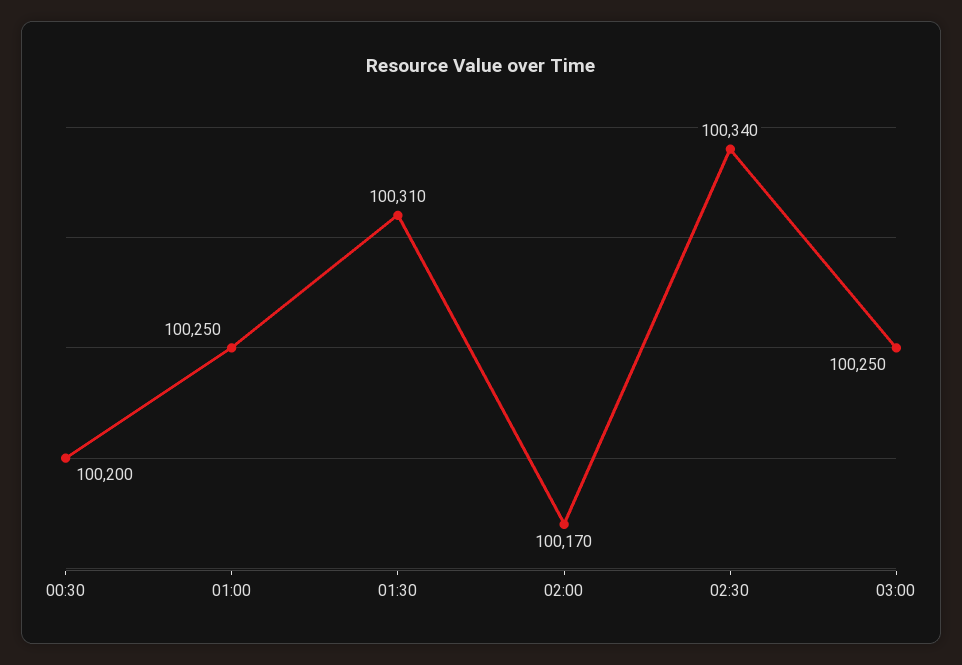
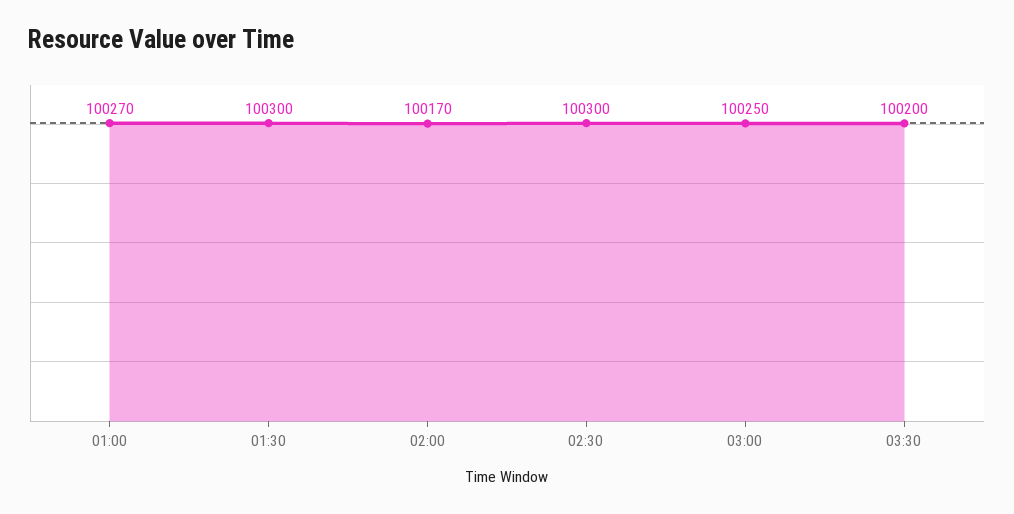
00:30: 100200 -> none
01:00: 100250 -> 100270
01:30: 100310 -> 100300
02:30: 100340 -> 100300
03:30: none -> 100200

